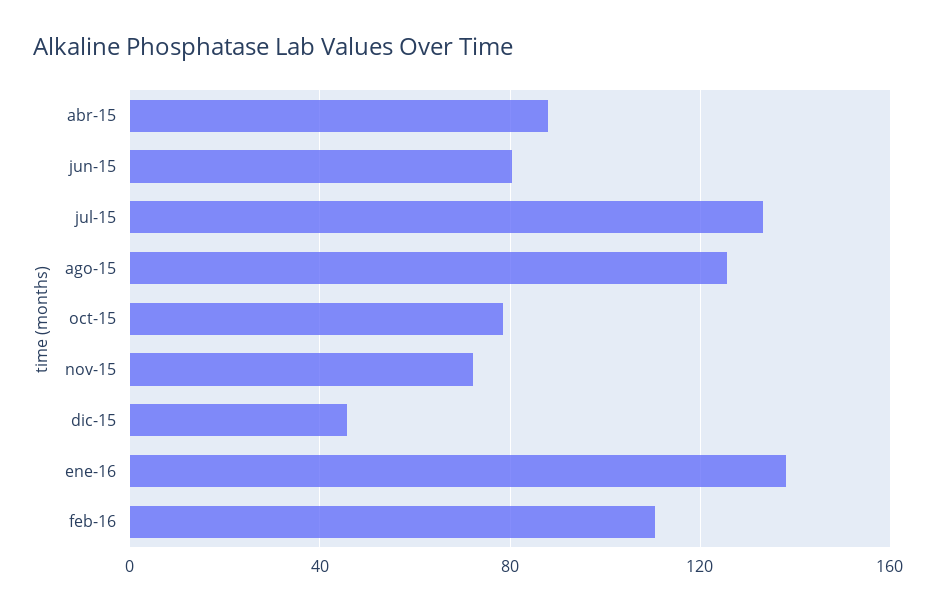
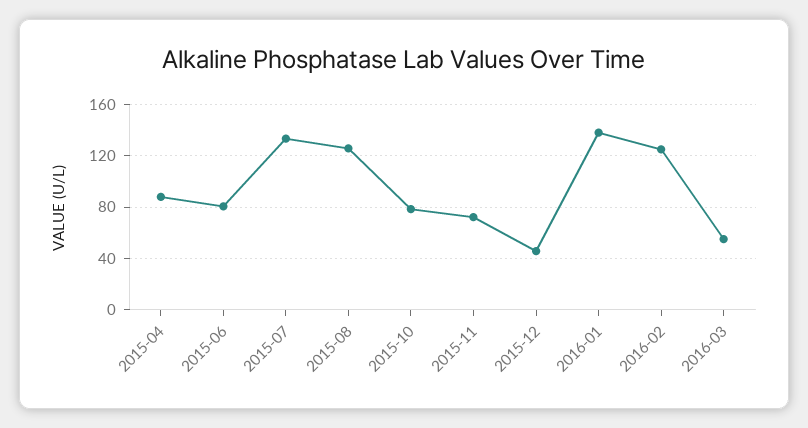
feb-16: 110 -> 125
2016-03: none -> 55

